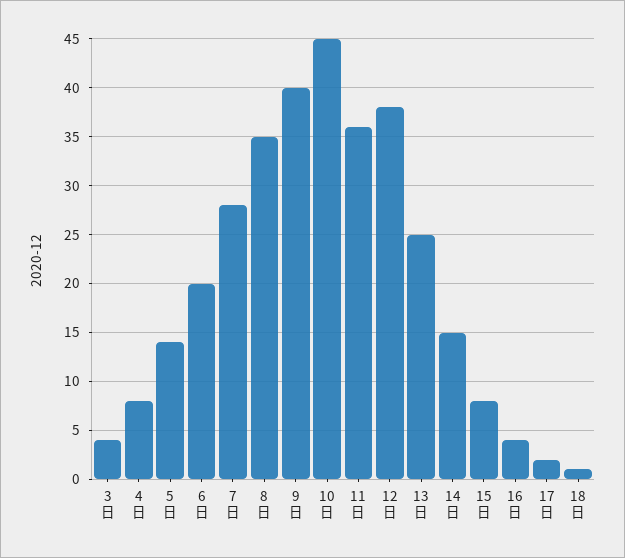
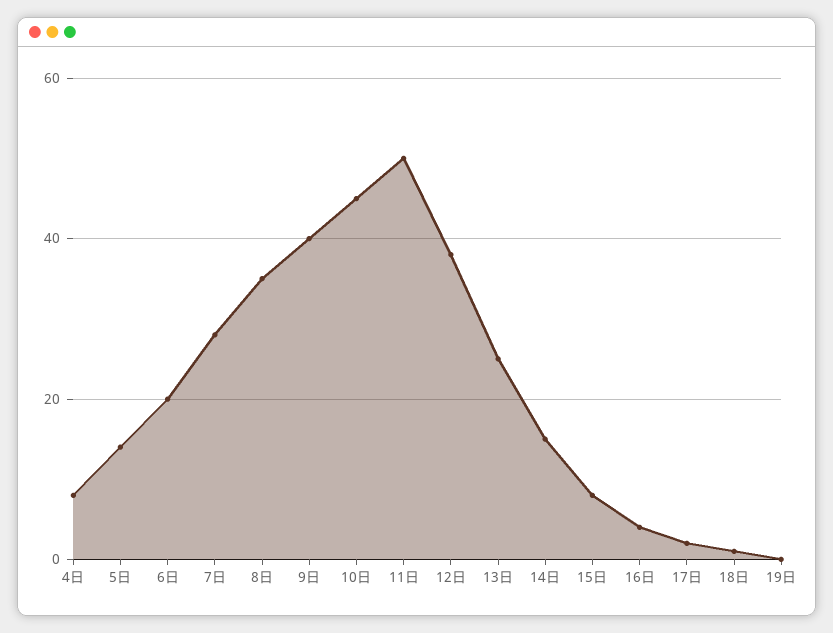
3日: 4 -> none
11日: 36 -> 50
19日: none -> 0

